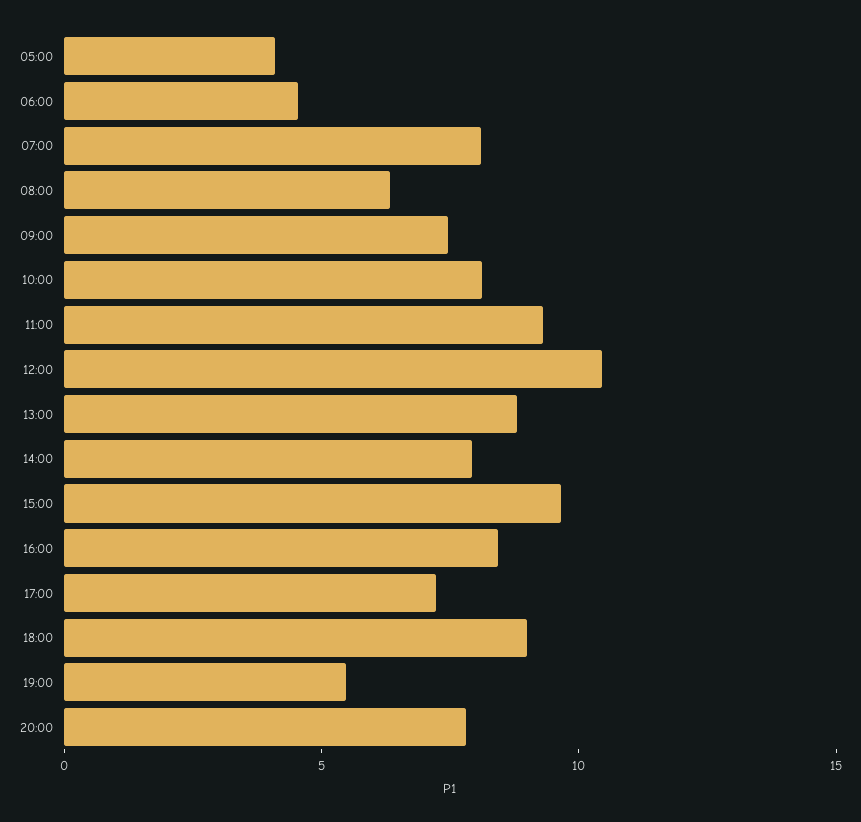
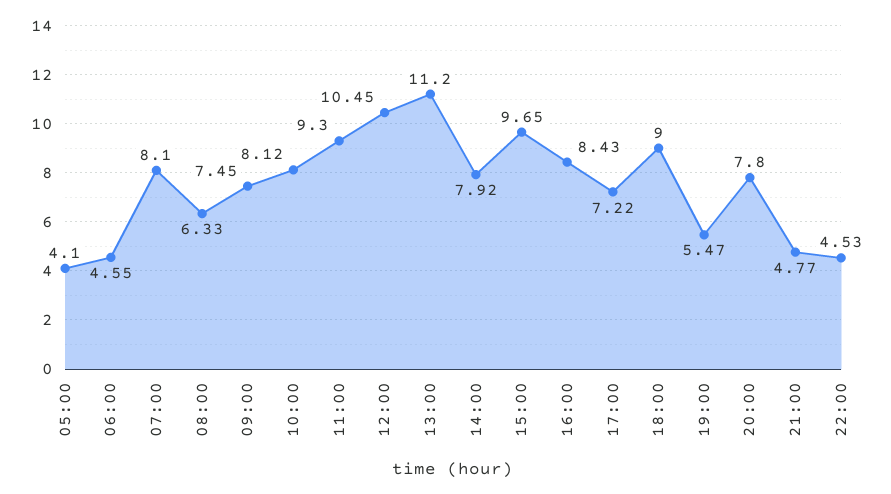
13:00: 9 -> 11.2
21:00: none -> 4.77
22:00: none -> 4.53

